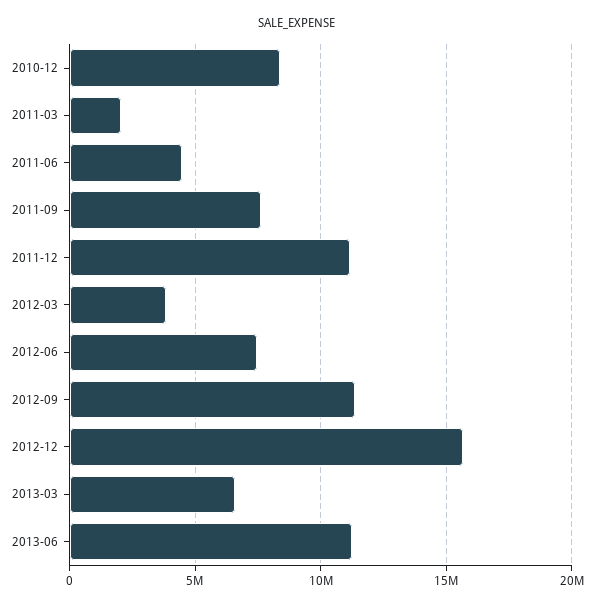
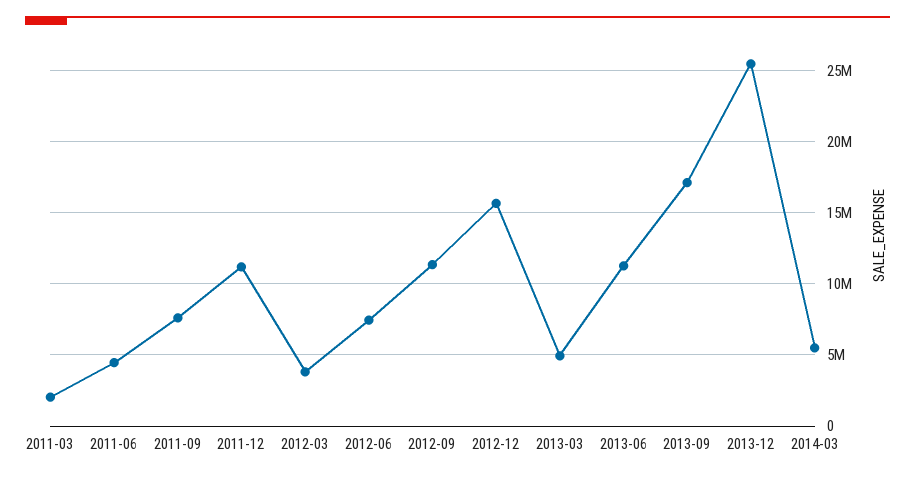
2010-12: 8500000 -> none
2013-03: 6500000 -> 5000000
2013-09: none -> 17000000
2013-12: none -> 25500000
2014-03: none -> 5500000

